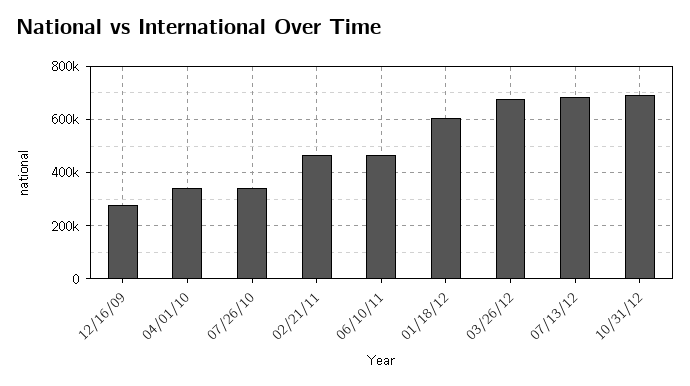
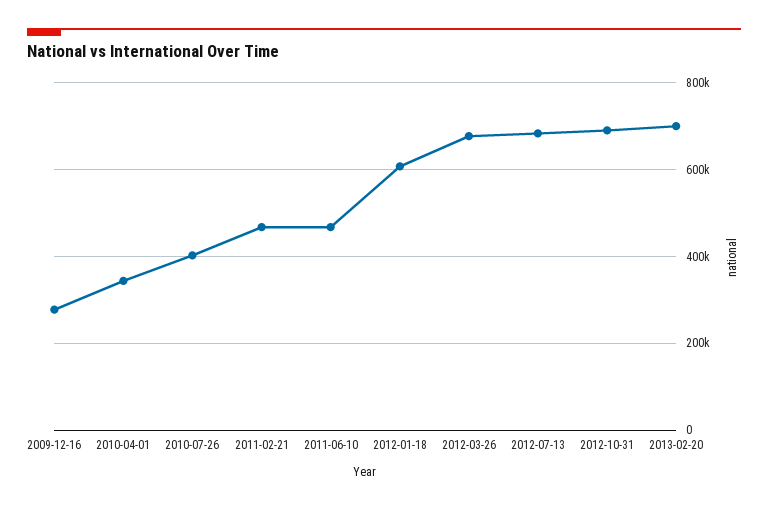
07/26/10: 350000 -> 400000
2013-02-20: none -> 700000

